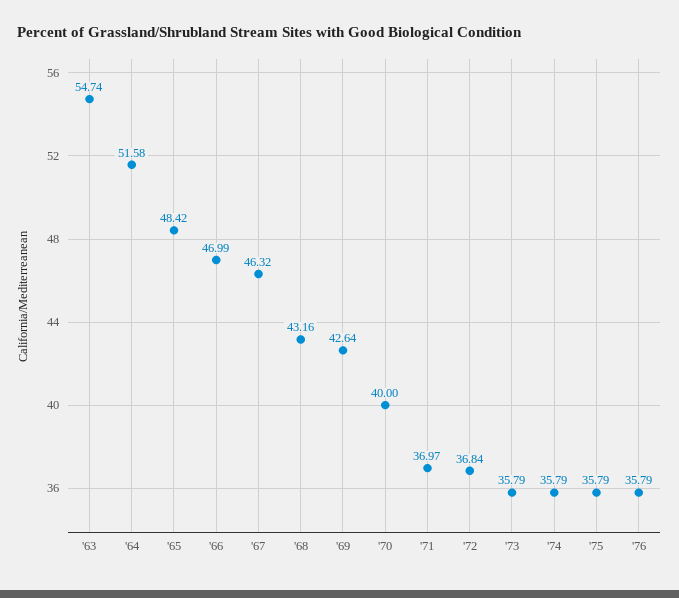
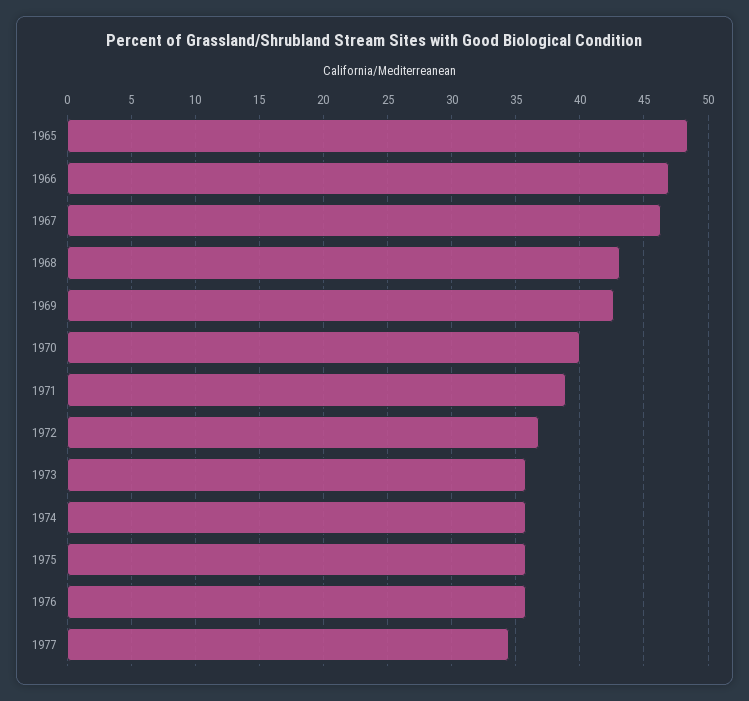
'63: 54.74 -> none
'64: 51.58 -> none
'71: 36.97 -> 39
1977: none -> 34.5

